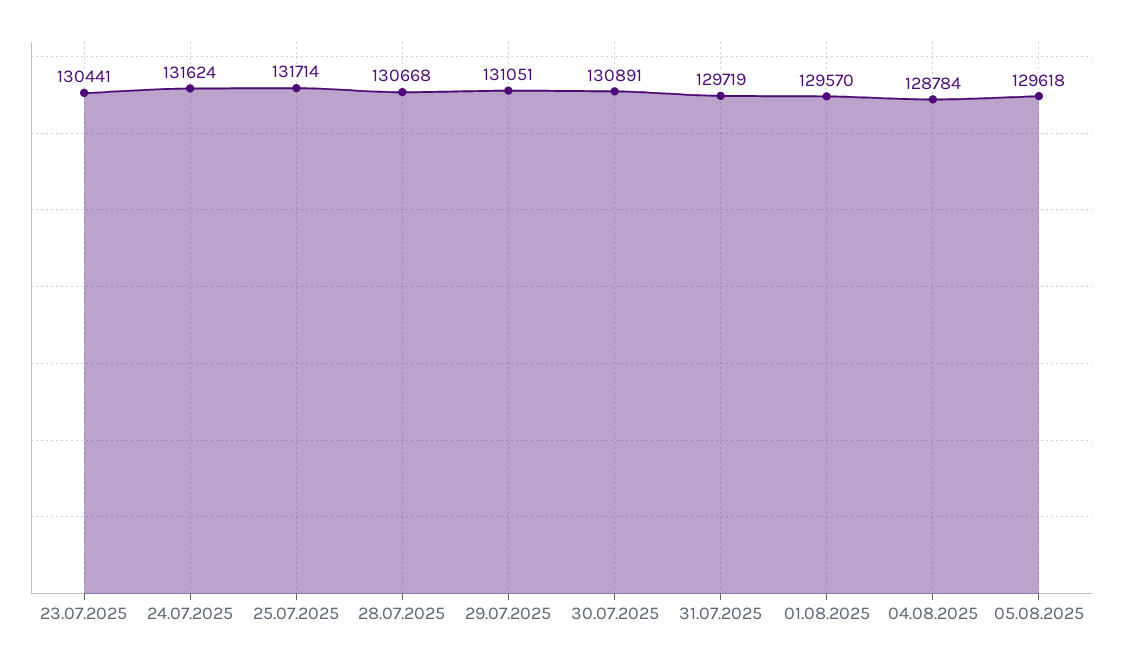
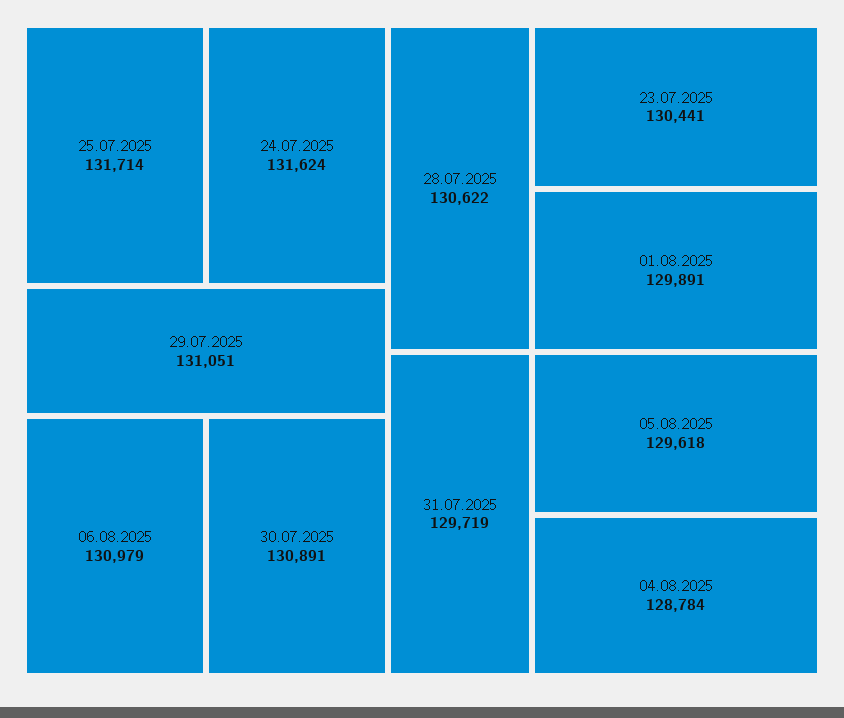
28.07.2025: 130668 -> 130622
01.08.2025: 129570 -> 129891
06.08.2025: none -> 130979

